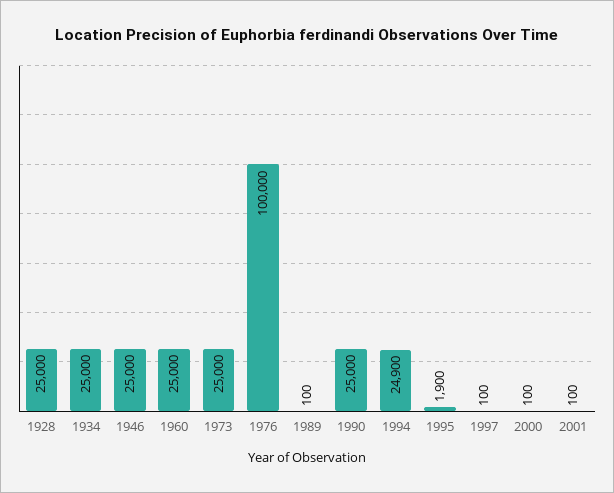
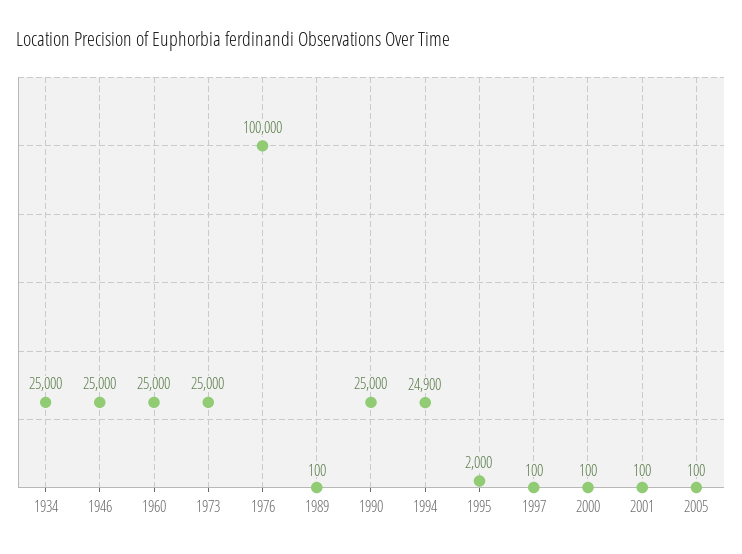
1928: 25000 -> none
1995: 1900 -> 2000
2005: none -> 100

